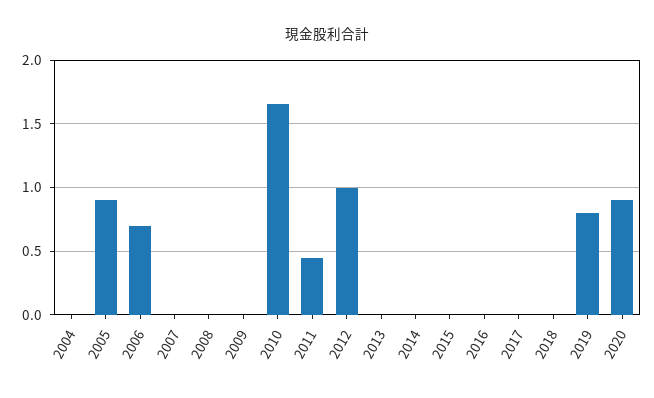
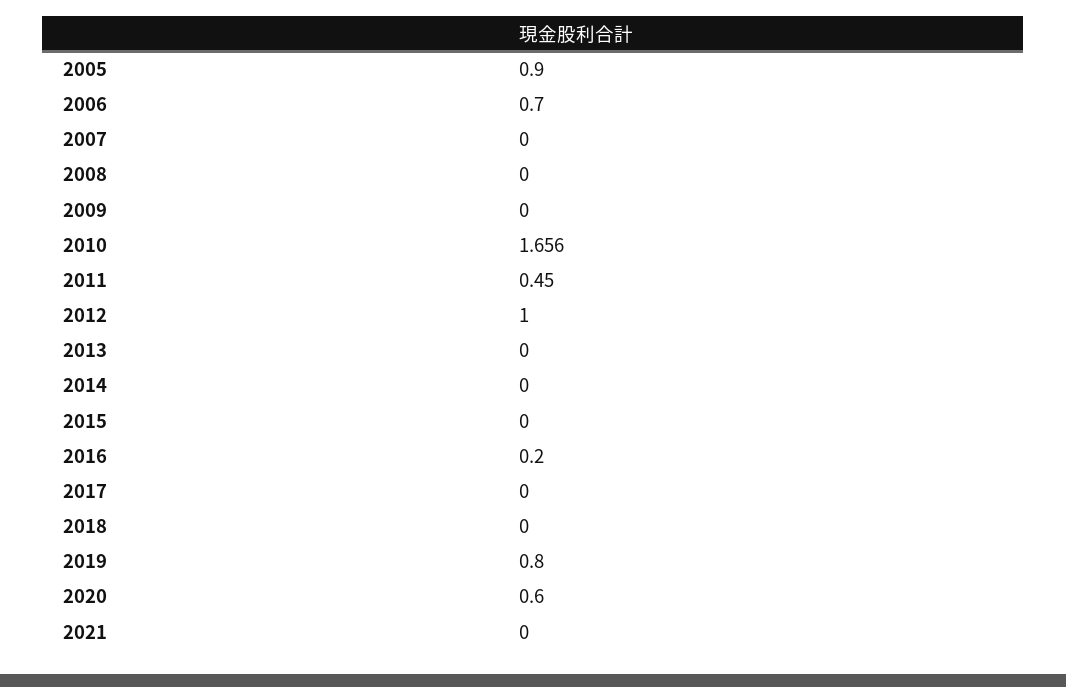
2004: 0 -> none
2016: 0 -> 0.2
2020: 0.9 -> 0.6
2021: none -> 0

